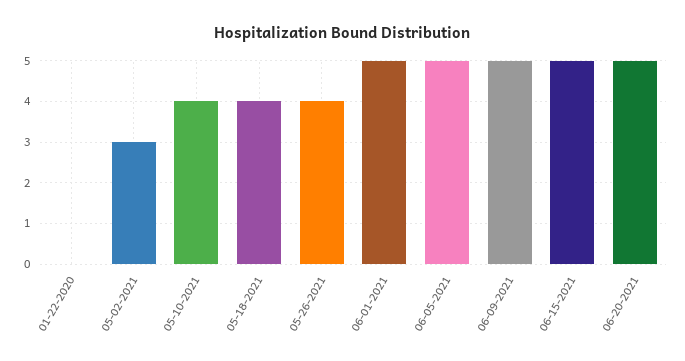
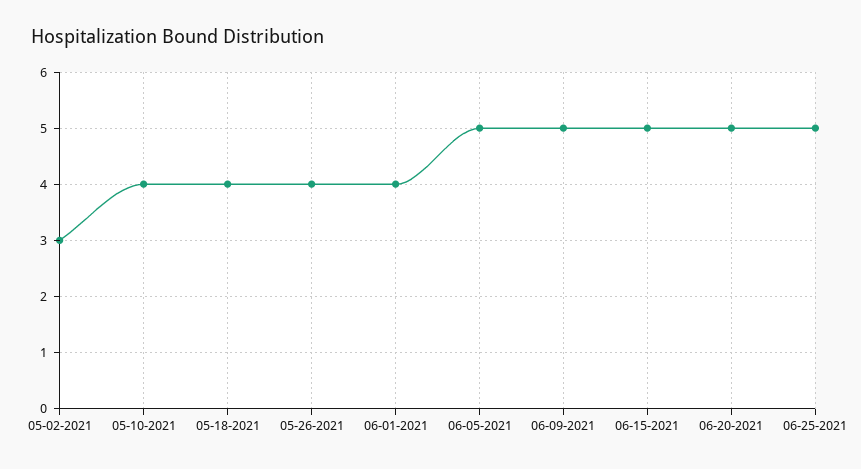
01-22-2020: 0 -> none
06-01-2021: 5 -> 4
06-25-2021: none -> 5

